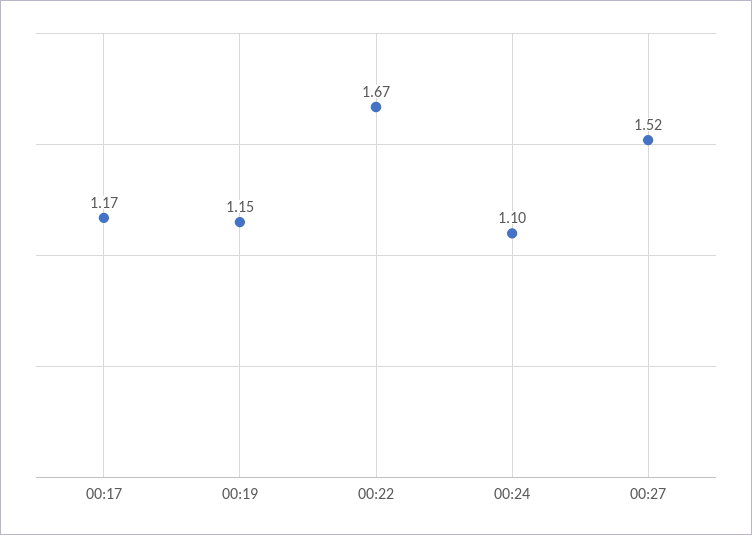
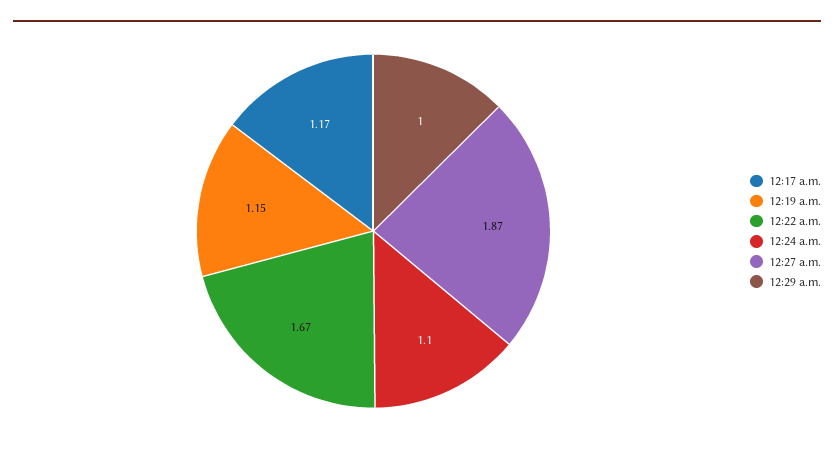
00:27: 1.52 -> 1.87
12:29 a.m.: none -> 1

